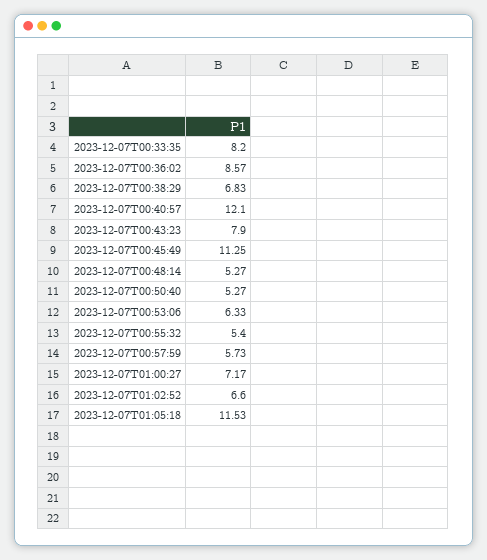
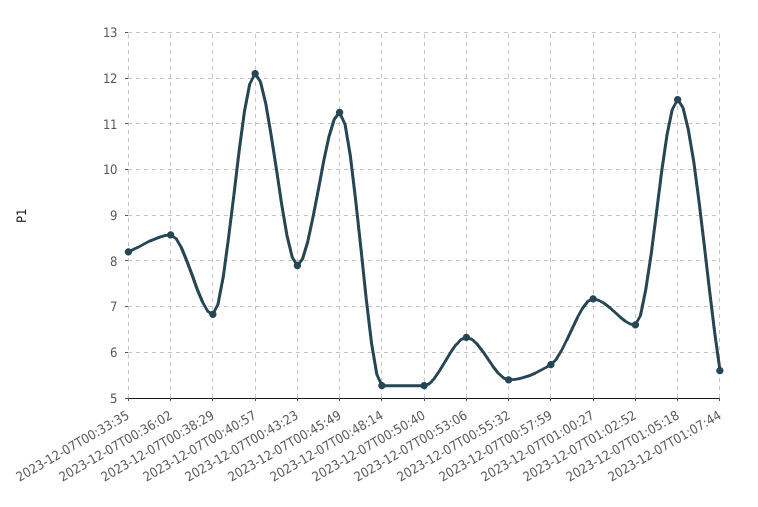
2023-12-07T01:07:44: none -> 5.6

